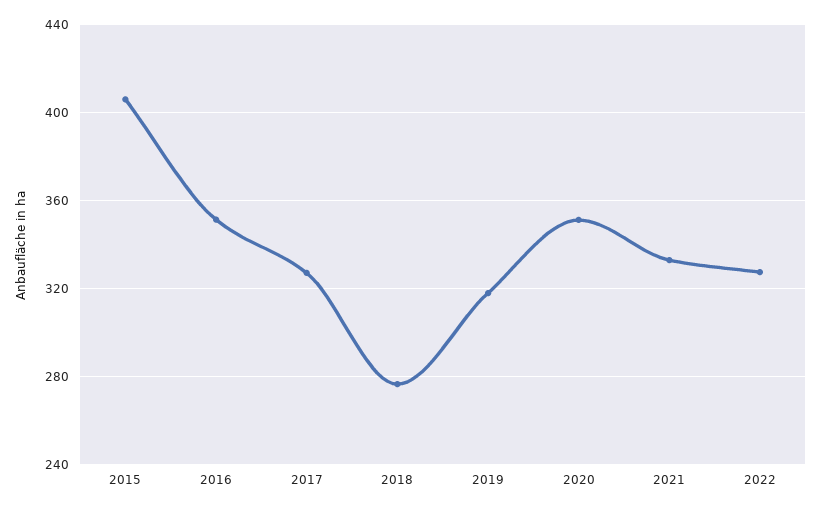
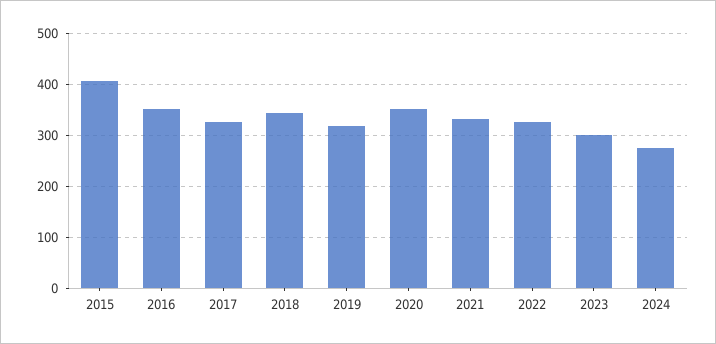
2018: 275 -> 340
2023: none -> 300
2024: none -> 280

